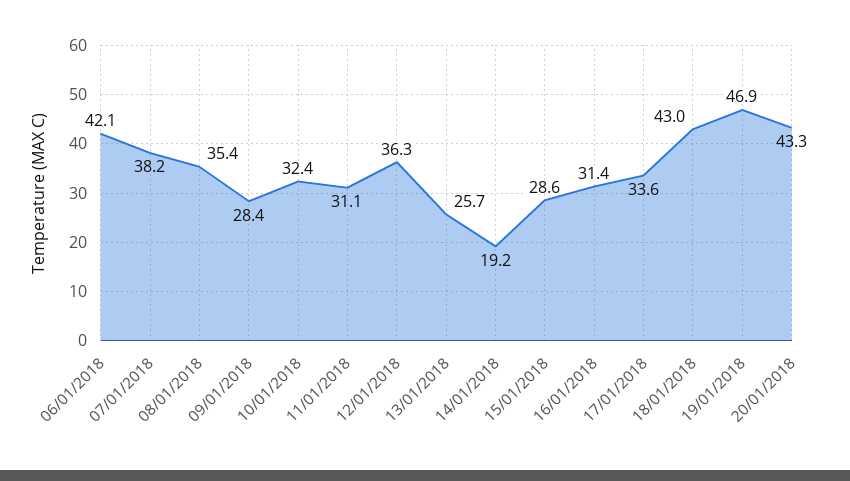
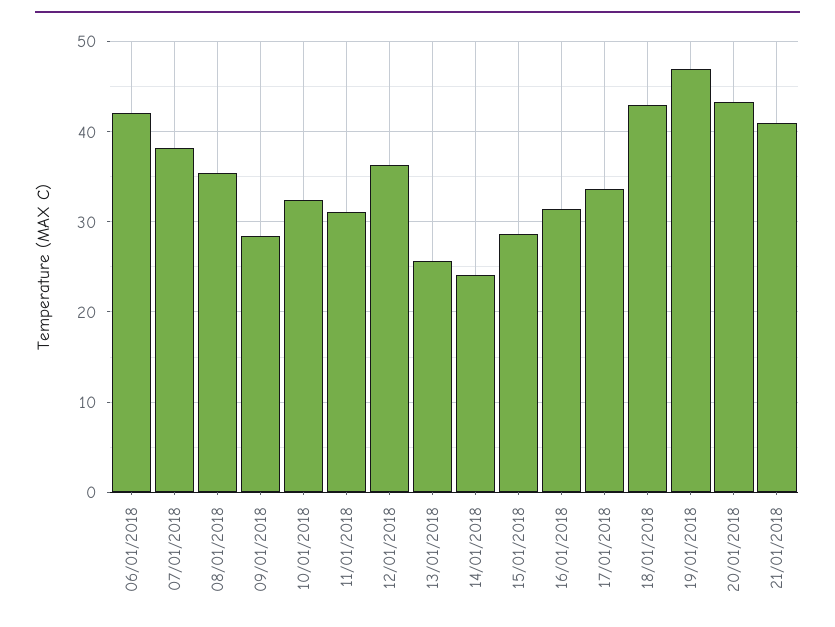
14/01/2018: 19.2 -> 24
21/01/2018: none -> 41

